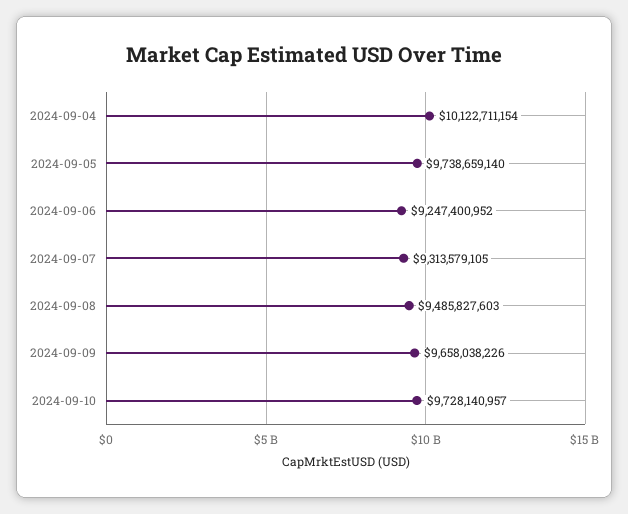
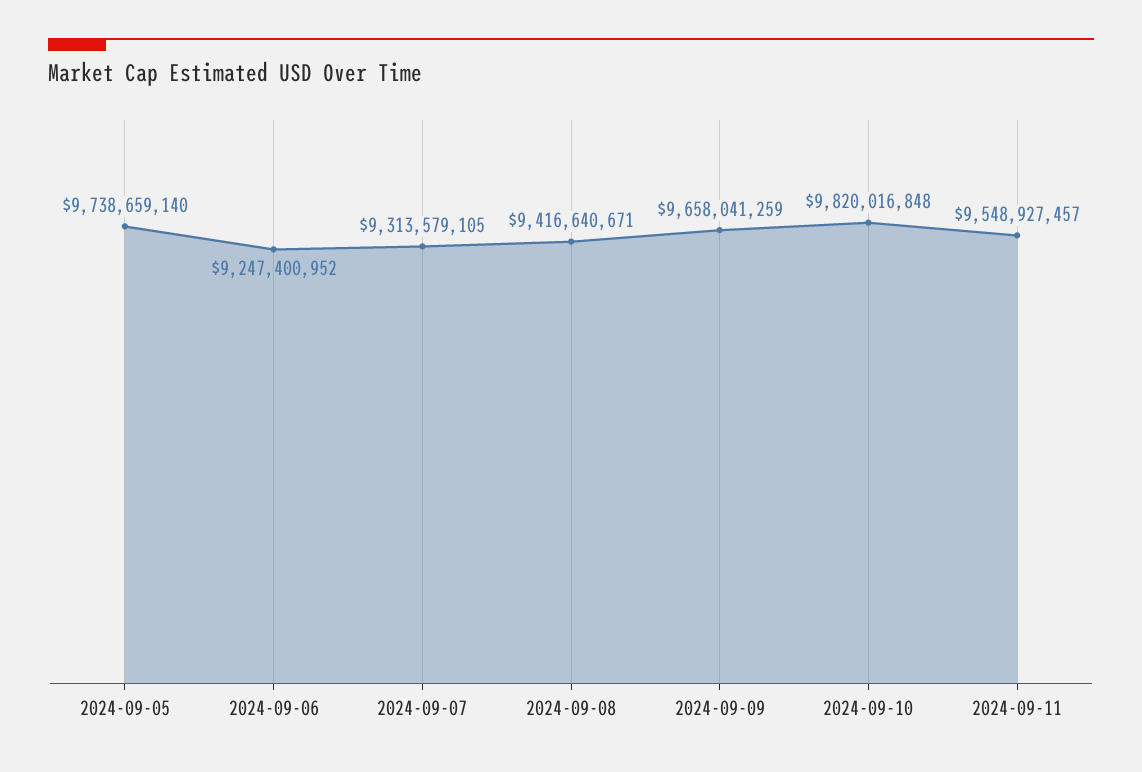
2024-09-04: 10122711154 -> none
2024-09-08: 9485827603 -> 9416640671
2024-09-09: 9658038226 -> 9658041259
2024-09-10: 9728140957 -> 9820016848
2024-09-11: none -> 9548927457

